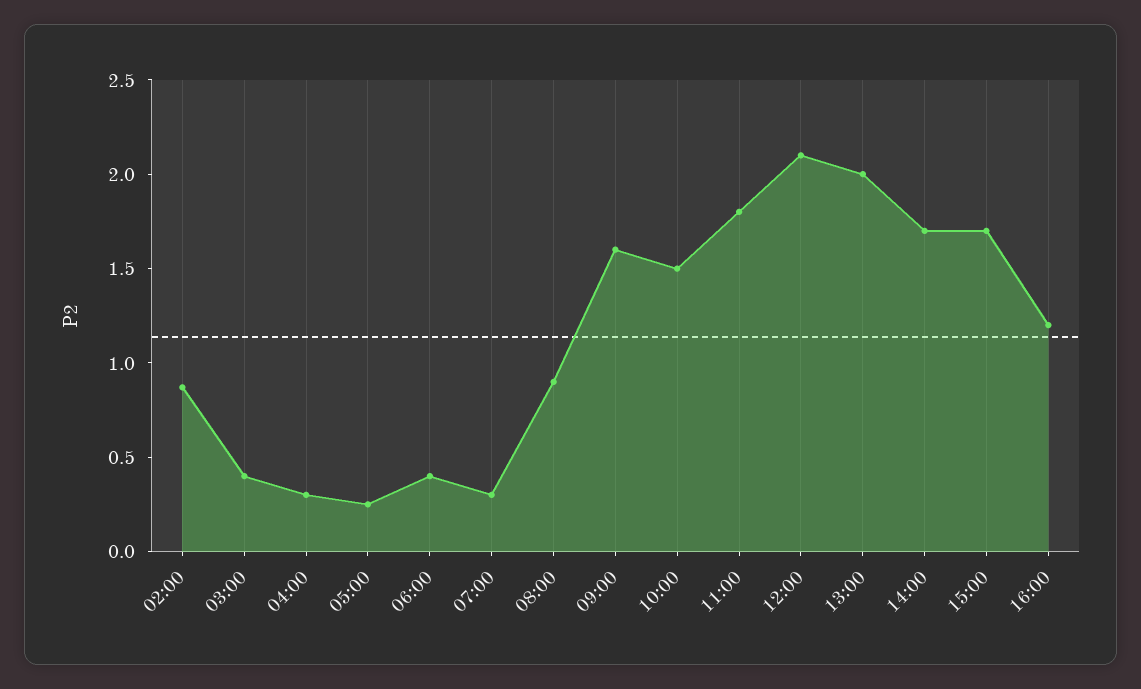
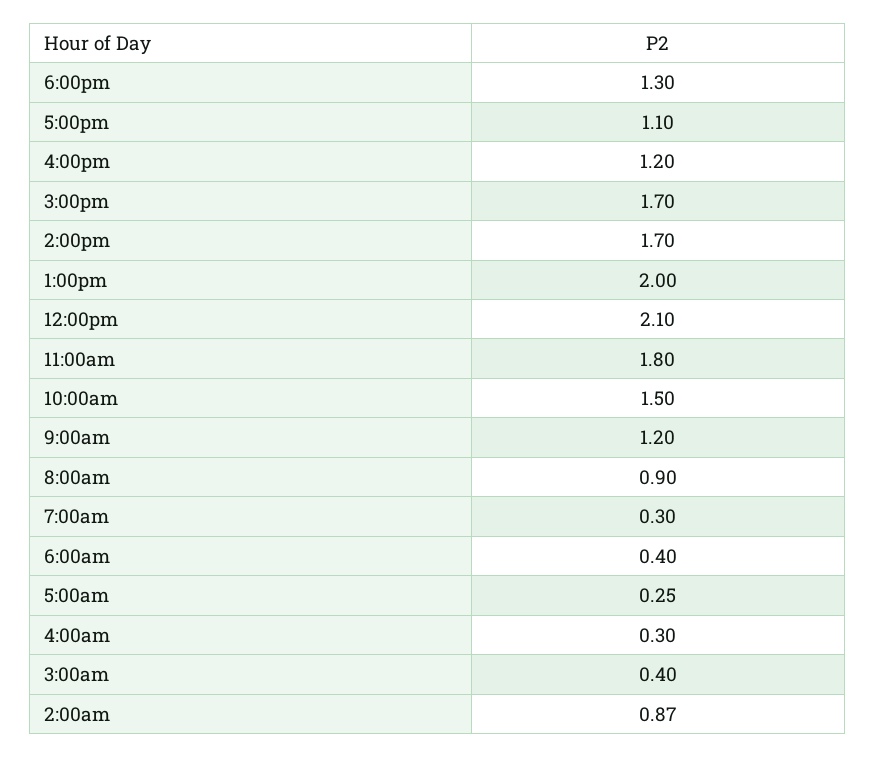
09:00: 1.6 -> 1.2
6:00pm: none -> 1.3
5:00pm: none -> 1.1

